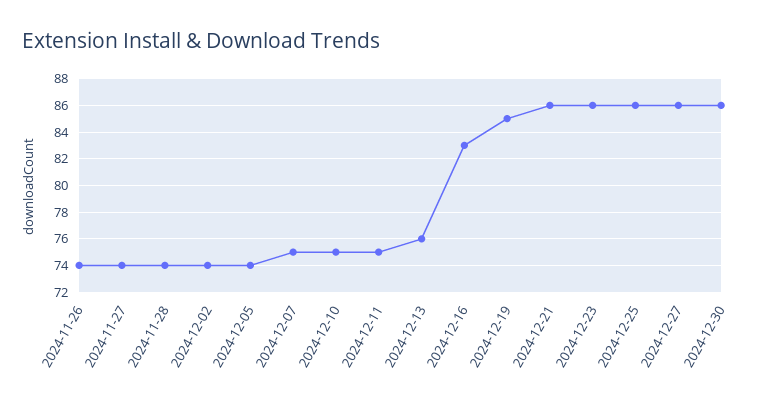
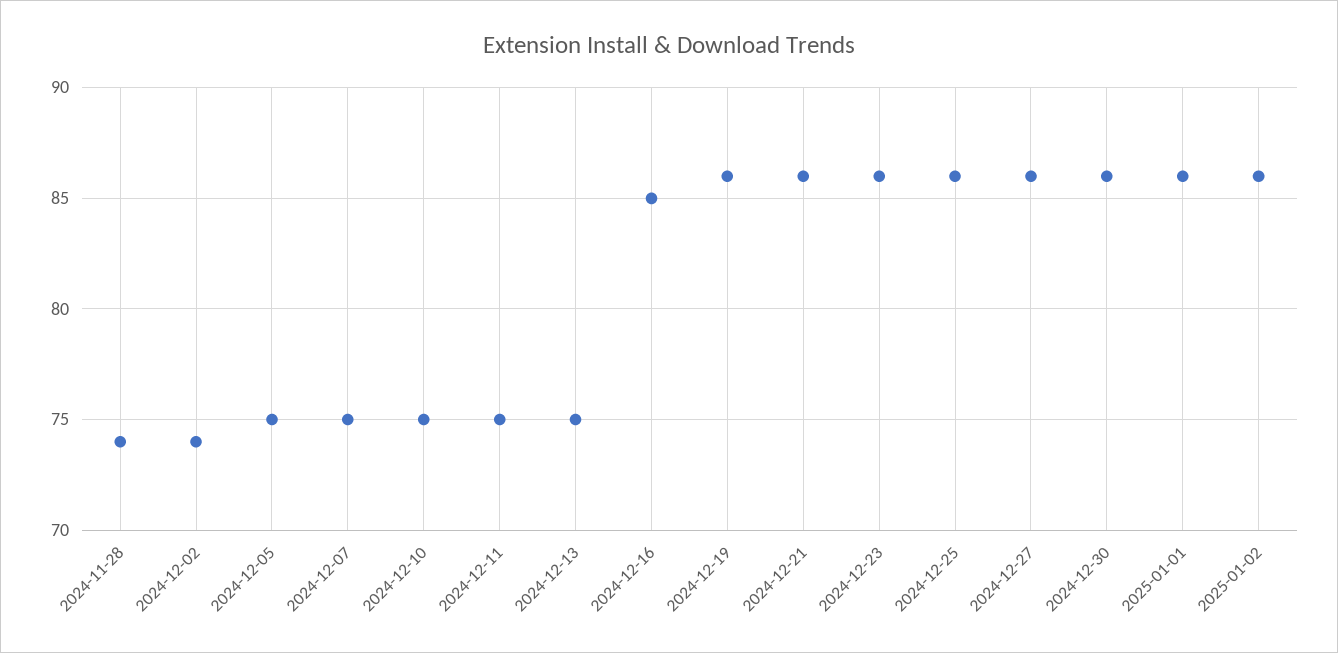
2024-11-26: 74 -> none
2024-11-27: 74 -> none
2024-12-05: 74 -> 75
2024-12-13: 76 -> 75
2024-12-16: 83 -> 85
2024-12-19: 85 -> 86
2025-01-01: none -> 86
2025-01-02: none -> 86

